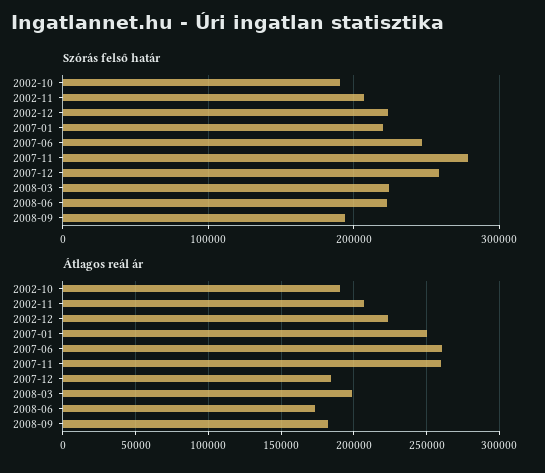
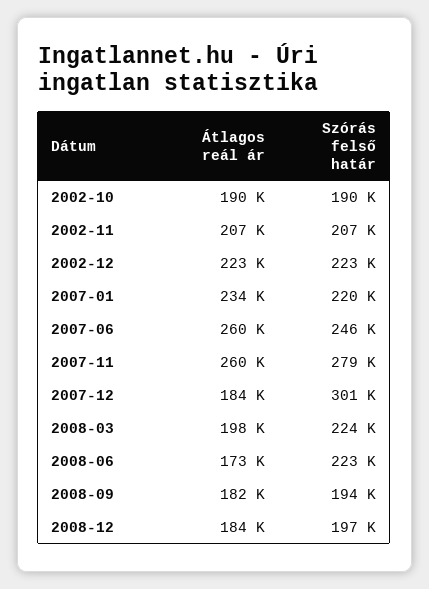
Szórás felső határ, 2007-12: 260000 -> 301000
Átlagos reál ár, 2007-01: 250000 -> 234000
Átlagos reál ár, 2008-12: none -> 184000
Szórás felső határ, 2008-12: none -> 197000

